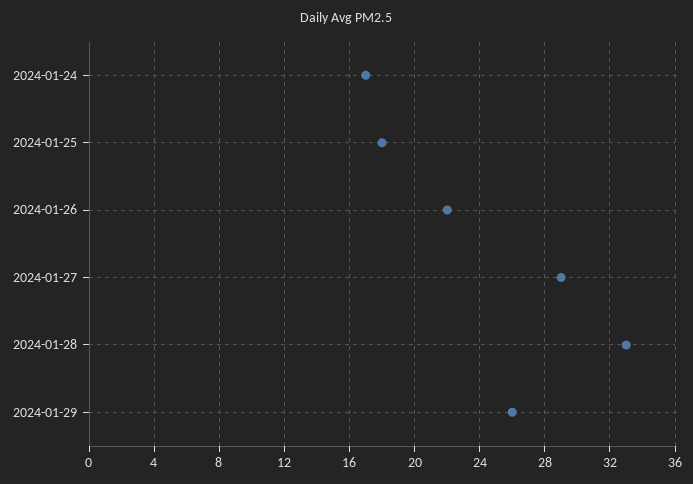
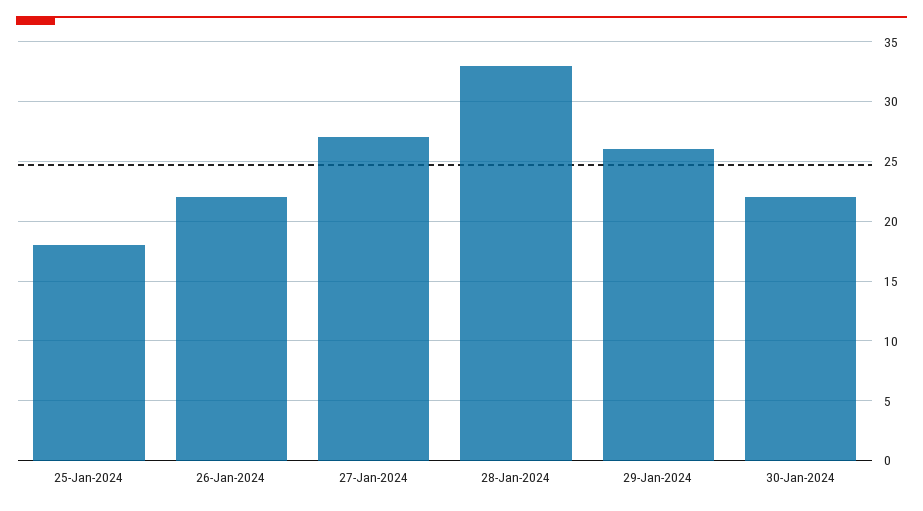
2024-01-24: 17 -> none
2024-01-27: 29 -> 27
30-Jan-2024: none -> 22

